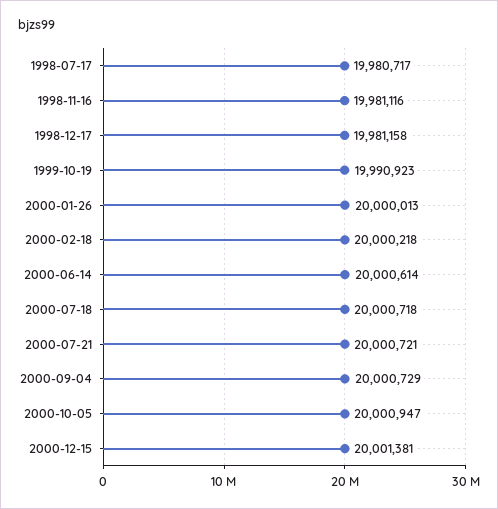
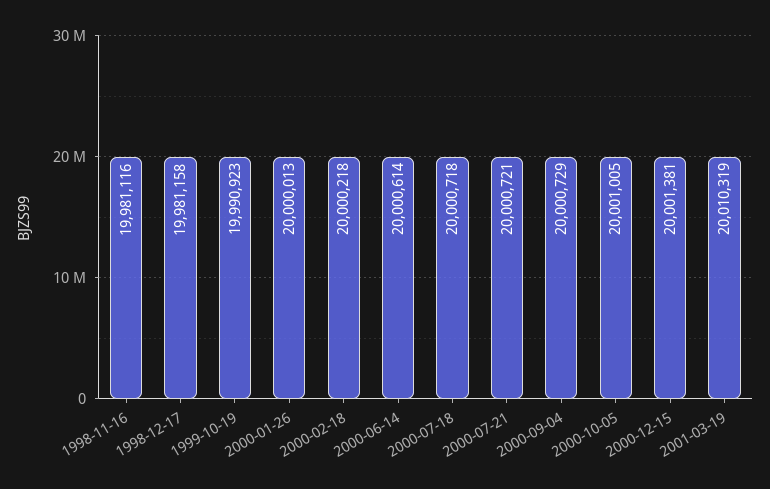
1998-07-17: 19980717 -> none
2000-10-05: 20000947 -> 20001005
2001-03-19: none -> 20010319

